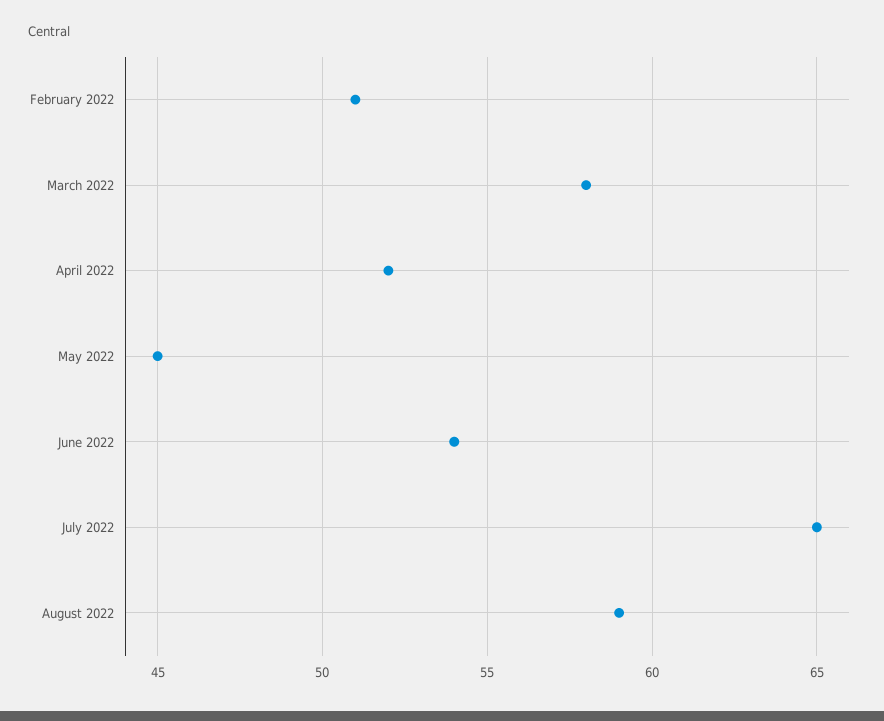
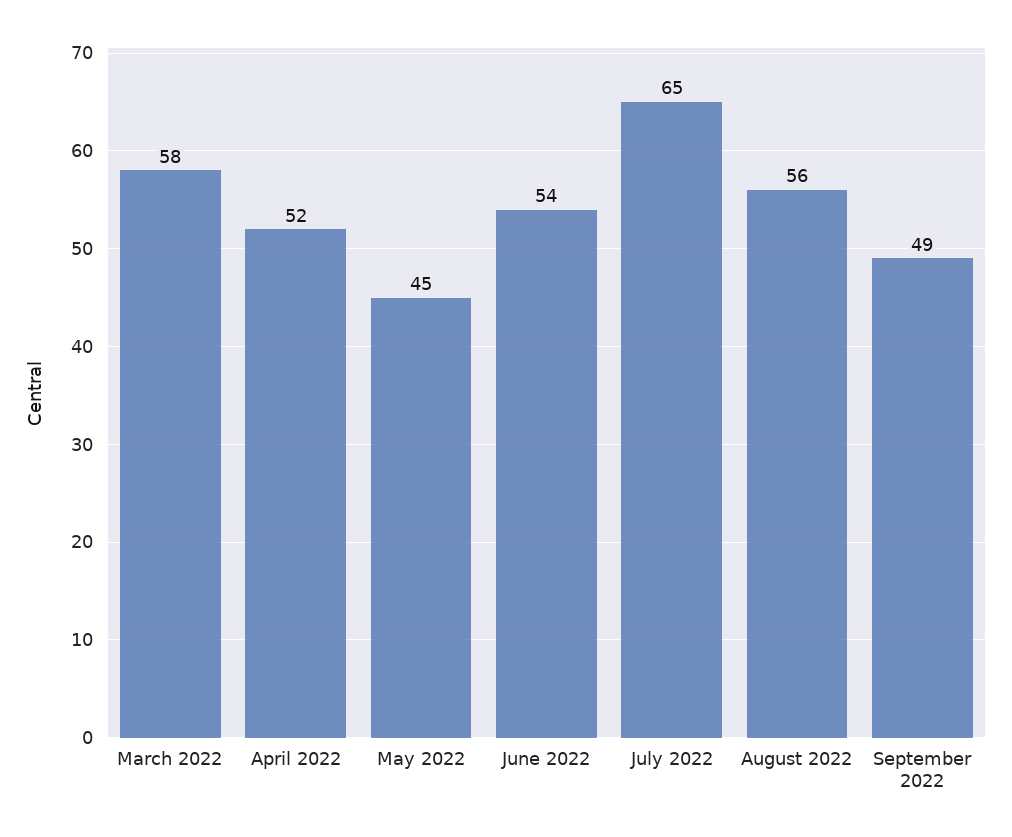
February 2022: 51 -> none
August 2022: 59 -> 56
September 2022: none -> 49

